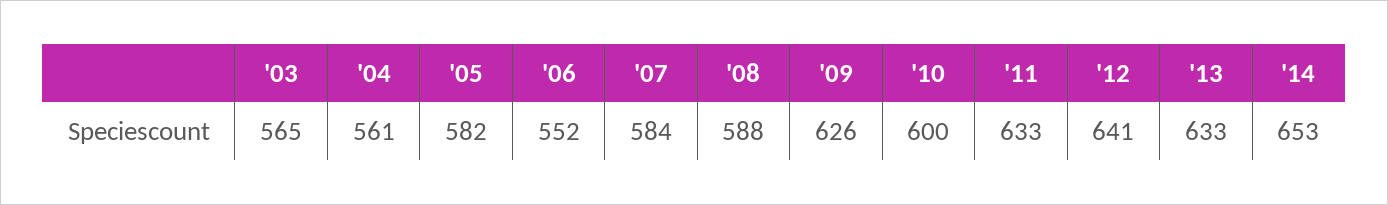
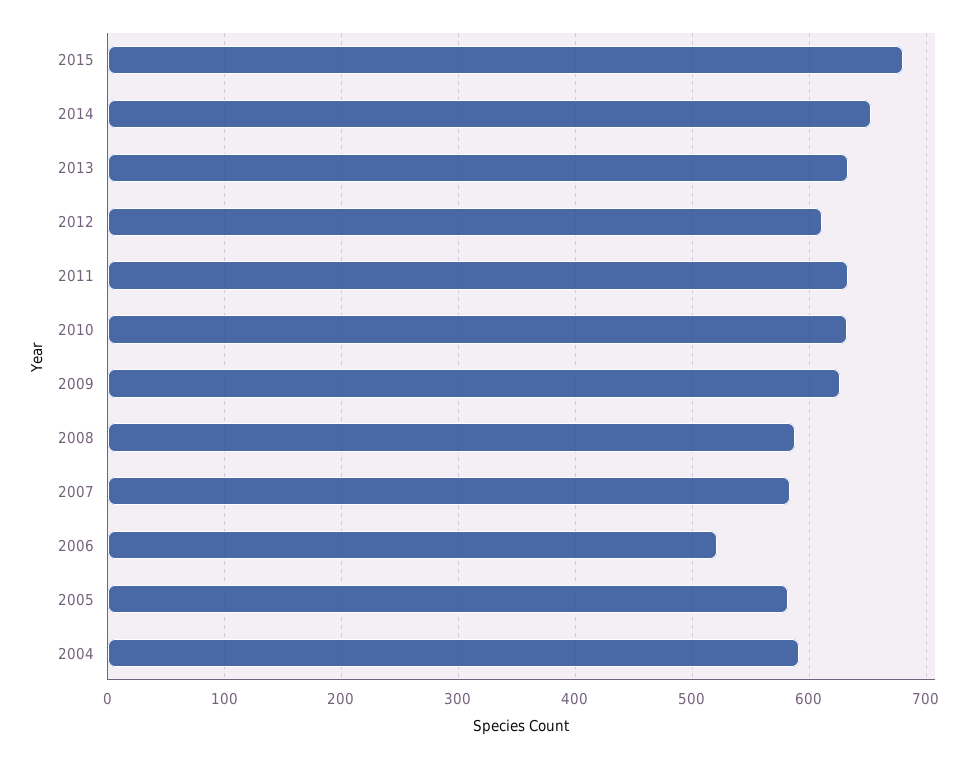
'03: 565 -> none
'04: 561 -> 590
'06: 552 -> 520
'10: 600 -> 630
'12: 641 -> 610
2015: none -> 680

